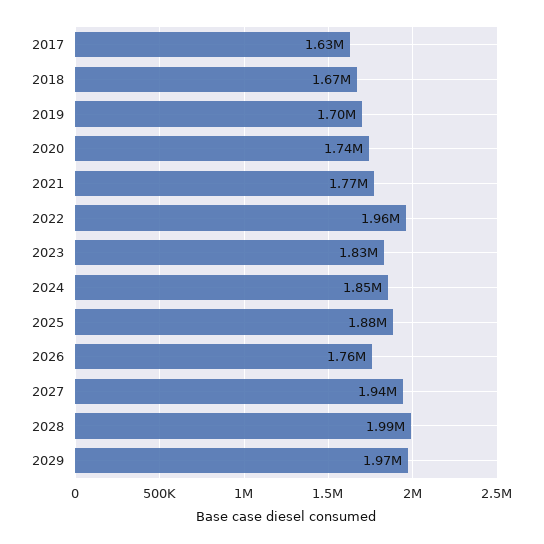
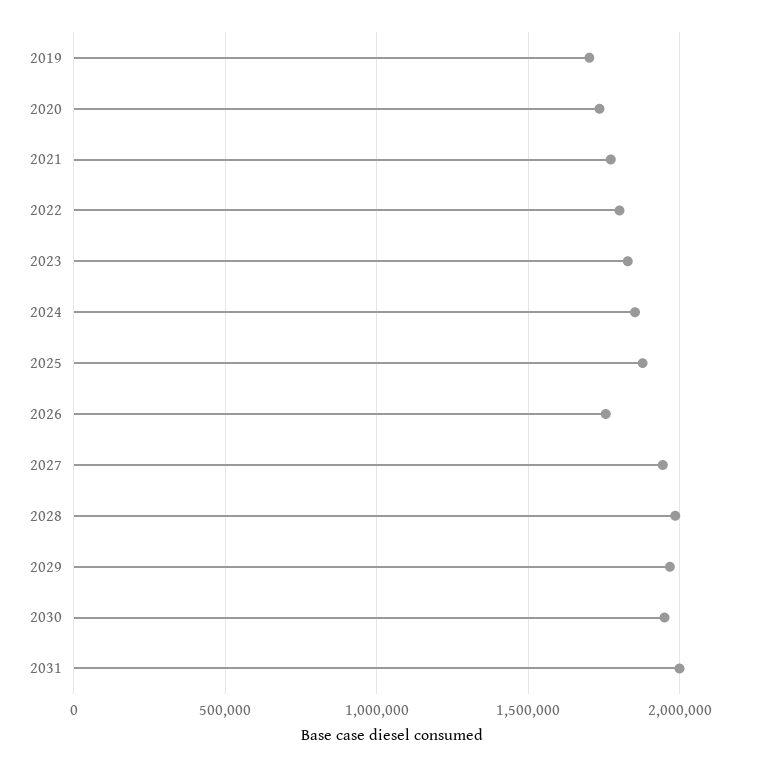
2017: 1630000 -> none
2018: 1670000 -> none
2022: 1960000 -> 1800000
2030: none -> 1950000
2031: none -> 2000000

